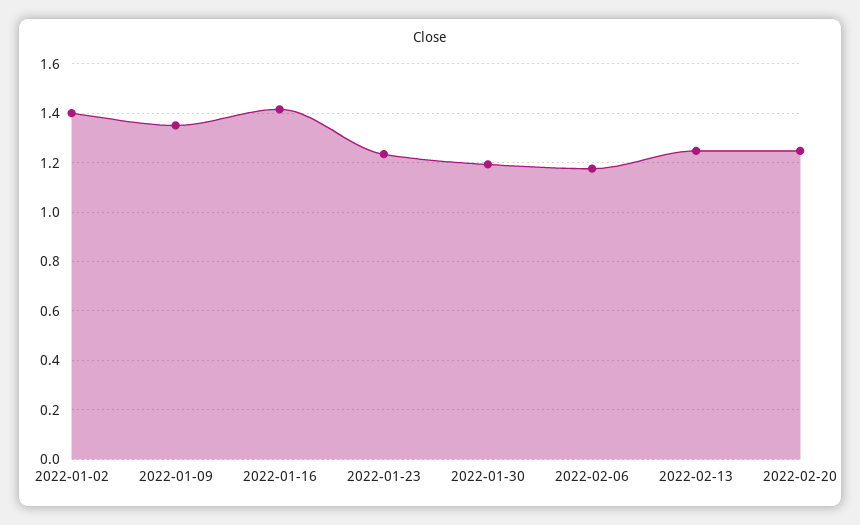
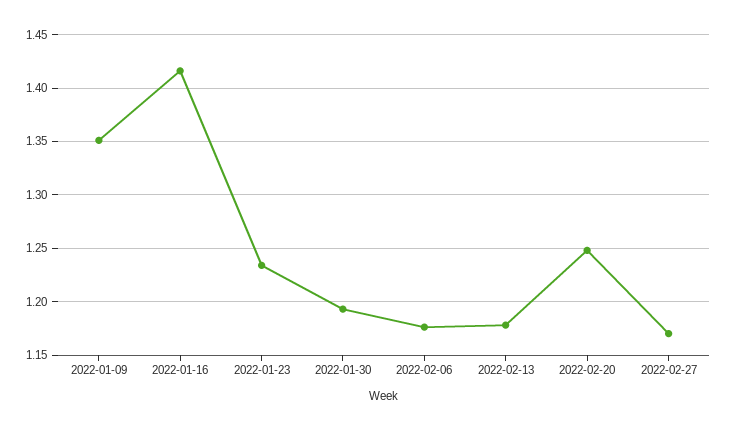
2022-01-02: 1.4 -> none
2022-02-13: 1.25 -> 1.18
2022-02-27: none -> 1.17

